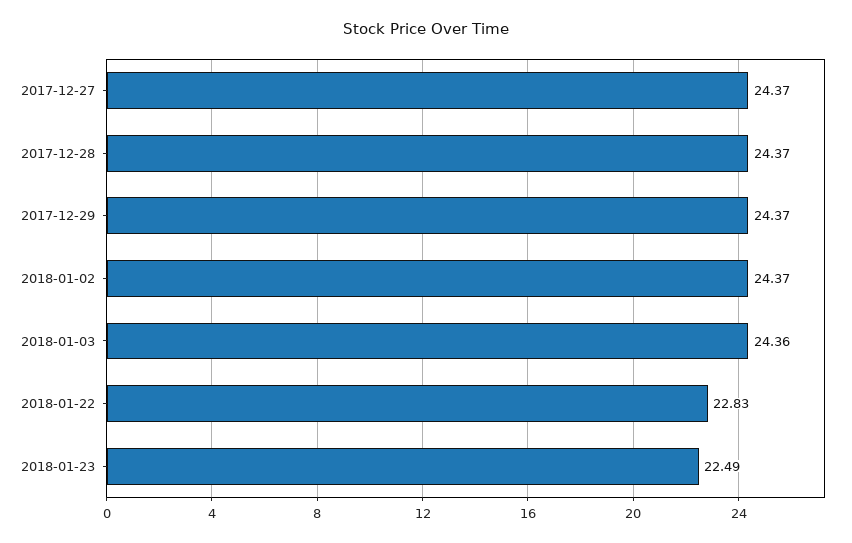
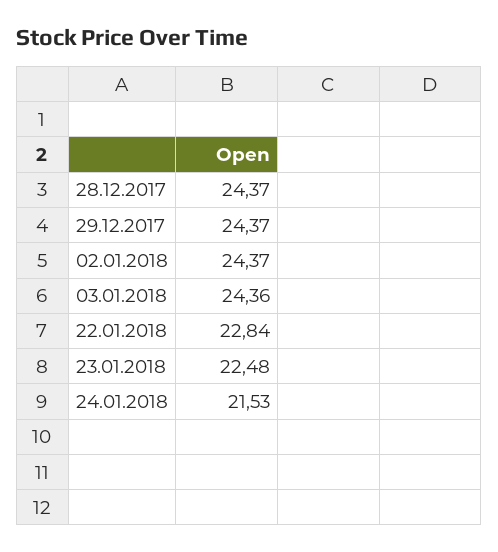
2017-12-27: 24.37 -> none
2018-01-22: 22.83 -> 22.84
2018-01-23: 22.49 -> 22.48
24.01.2018: none -> 21.53

